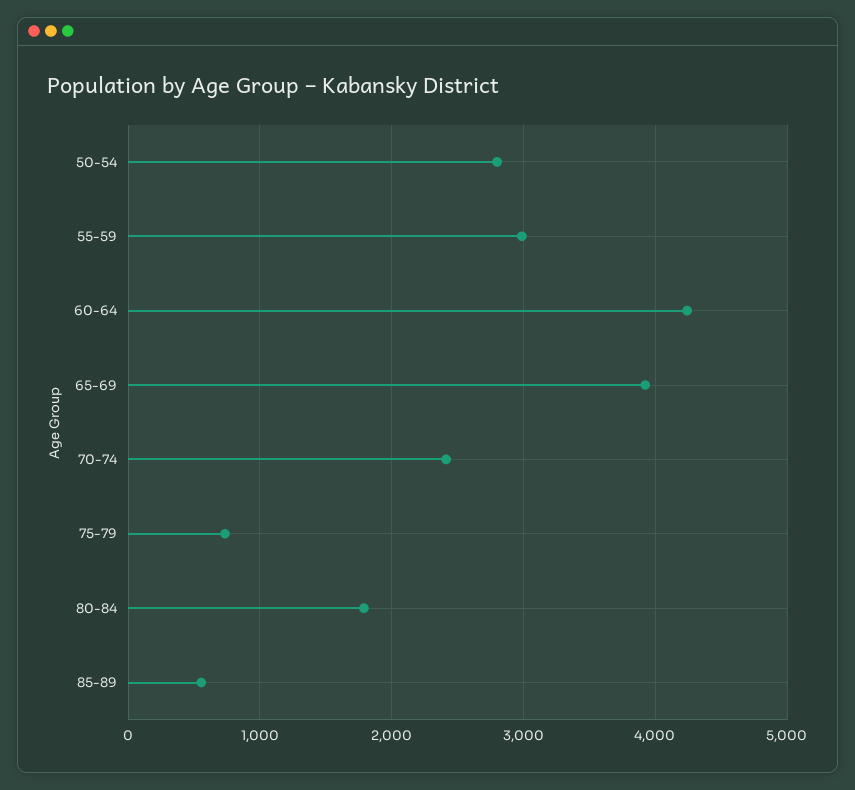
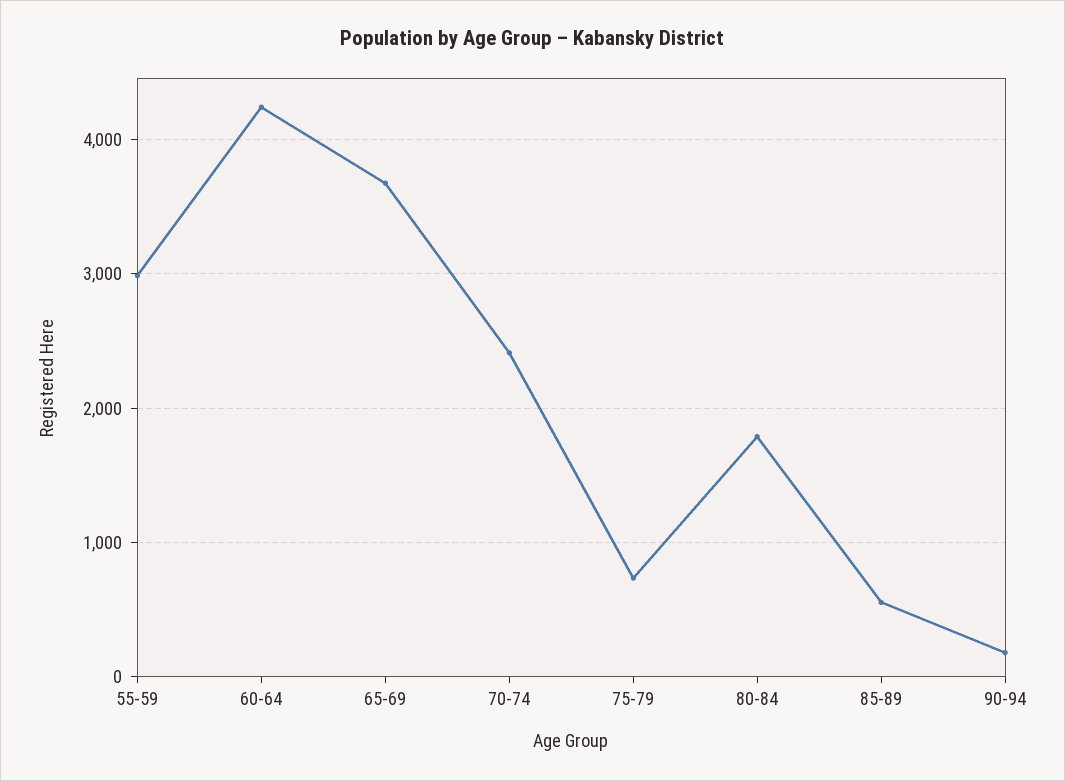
50-54: 2800 -> none
65-69: 3900 -> 3700
90-94: none -> 200

